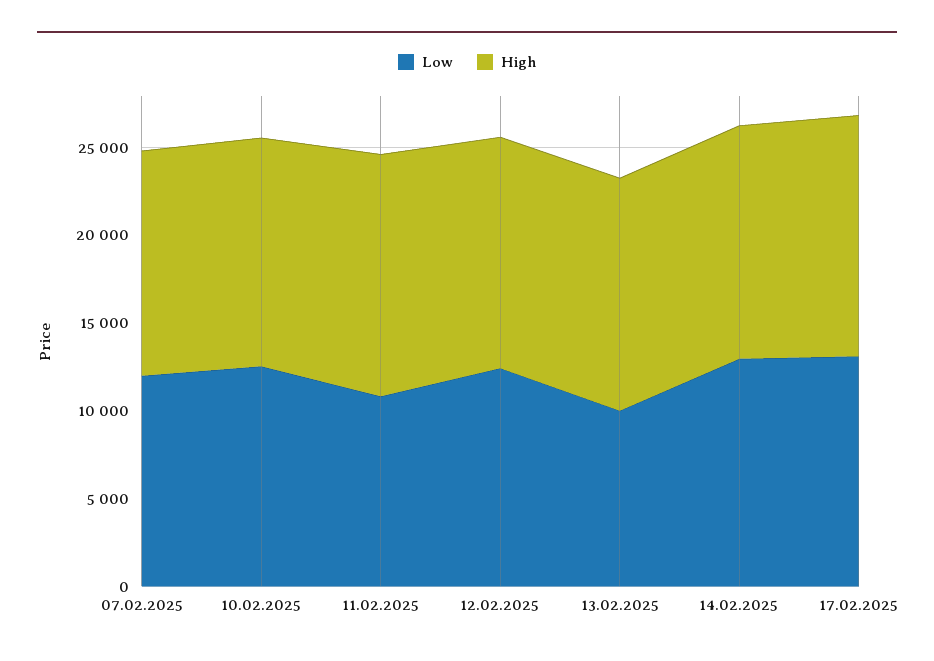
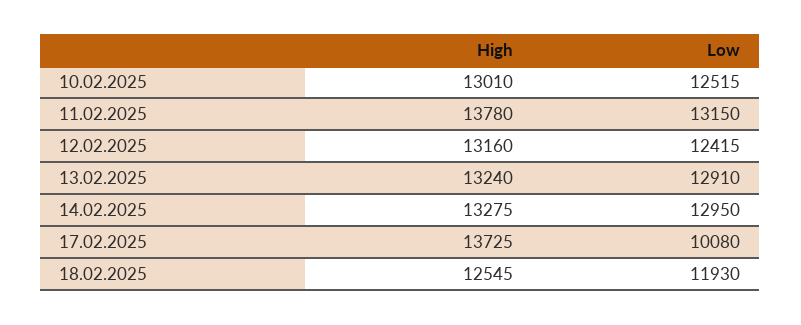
Low, 07.02.2025: 12000 -> none
High, 07.02.2025: 13000 -> none
Low, 11.02.2025: 11000 -> 13150
Low, 13.02.2025: 10000 -> 12910
Low, 17.02.2025: 13000 -> 10080
High, 18.02.2025: none -> 12545
Low, 18.02.2025: none -> 11930

